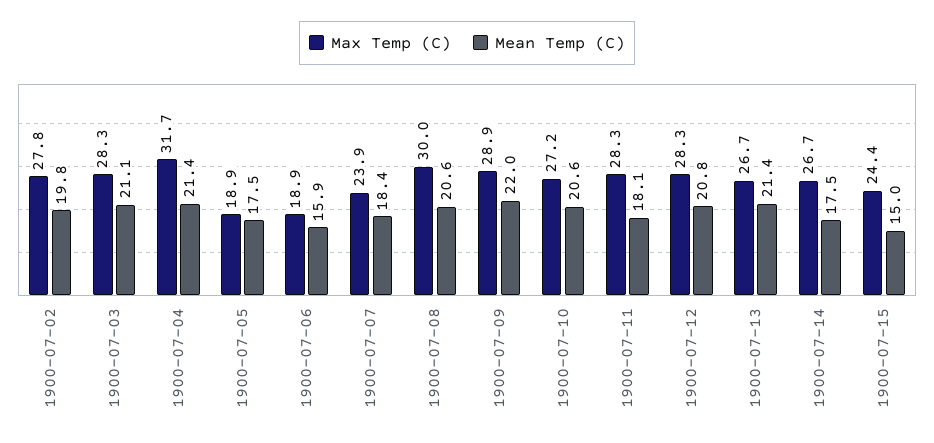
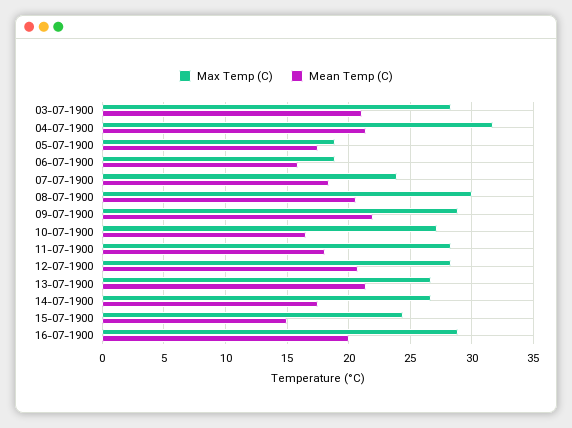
Max Temp (C), 1900-07-02: 27.8 -> none
Mean Temp (C), 1900-07-02: 19.8 -> none
Mean Temp (C), 1900-07-10: 20.6 -> 16.5
Max Temp (C), 16-07-1900: none -> 29
Mean Temp (C), 16-07-1900: none -> 20

